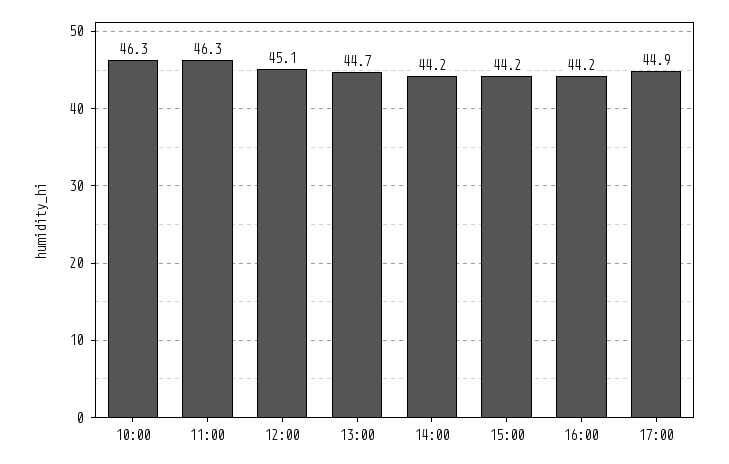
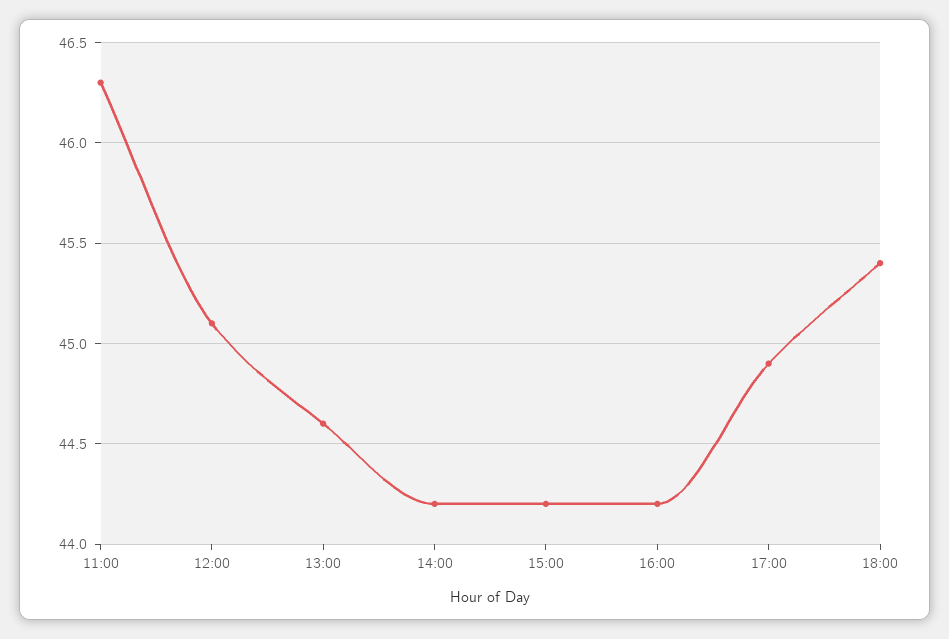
10:00: 46.3 -> none
13:00: 44.7 -> 44.6
18:00: none -> 45.4

